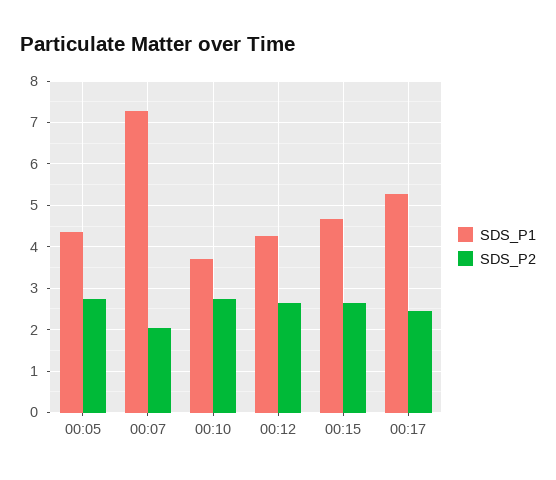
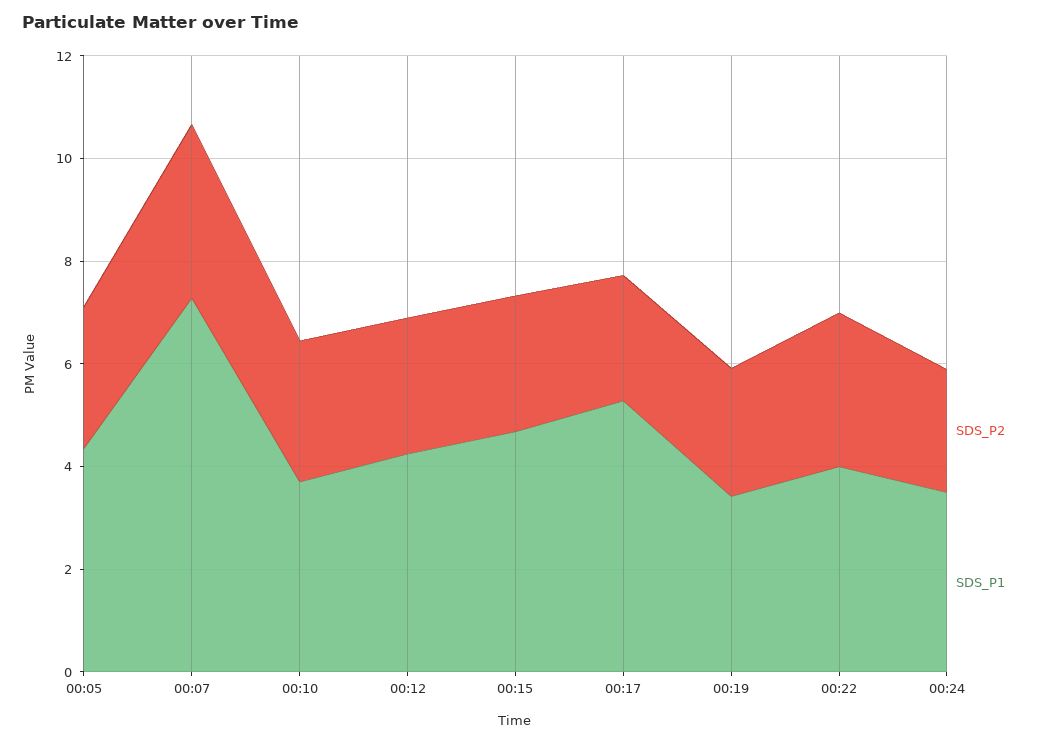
SDS_P2, 00:07: 2 -> 3.5
SDS_P2, 00:19: none -> 2.5
SDS_P1, 00:19: none -> 3.5
SDS_P2, 00:22: none -> 3
SDS_P1, 00:22: none -> 4
SDS_P2, 00:24: none -> 2.5
SDS_P1, 00:24: none -> 3.5

